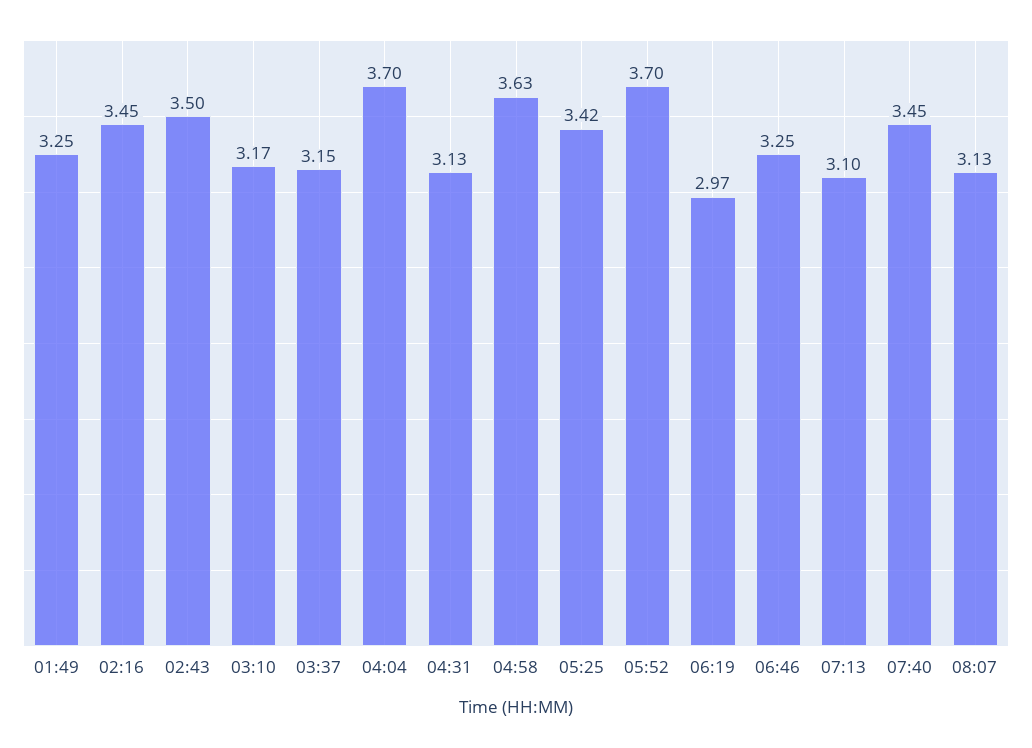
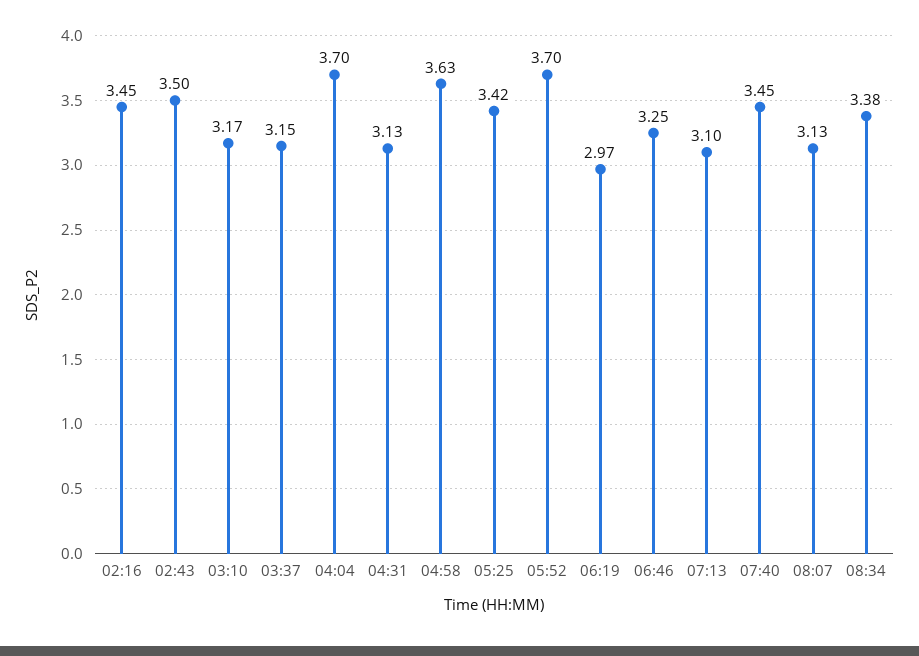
01:49: 3.25 -> none
08:34: none -> 3.38

